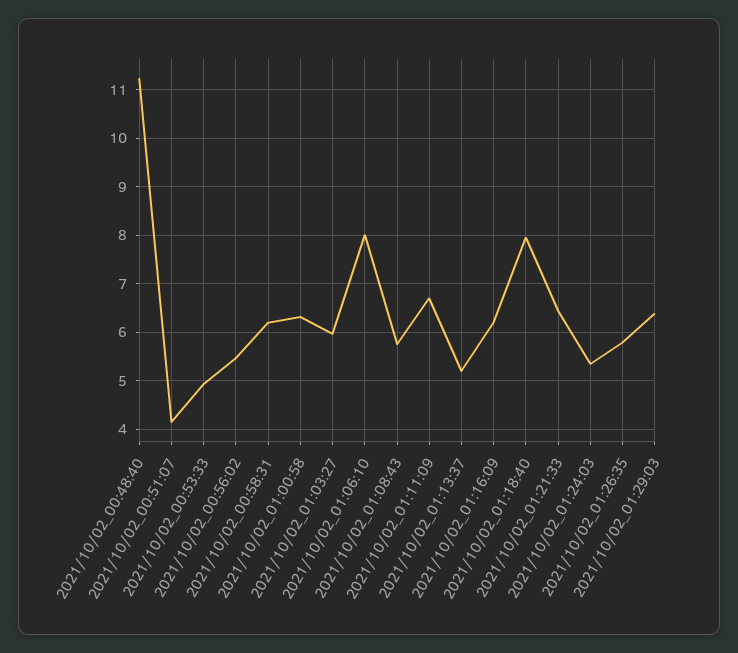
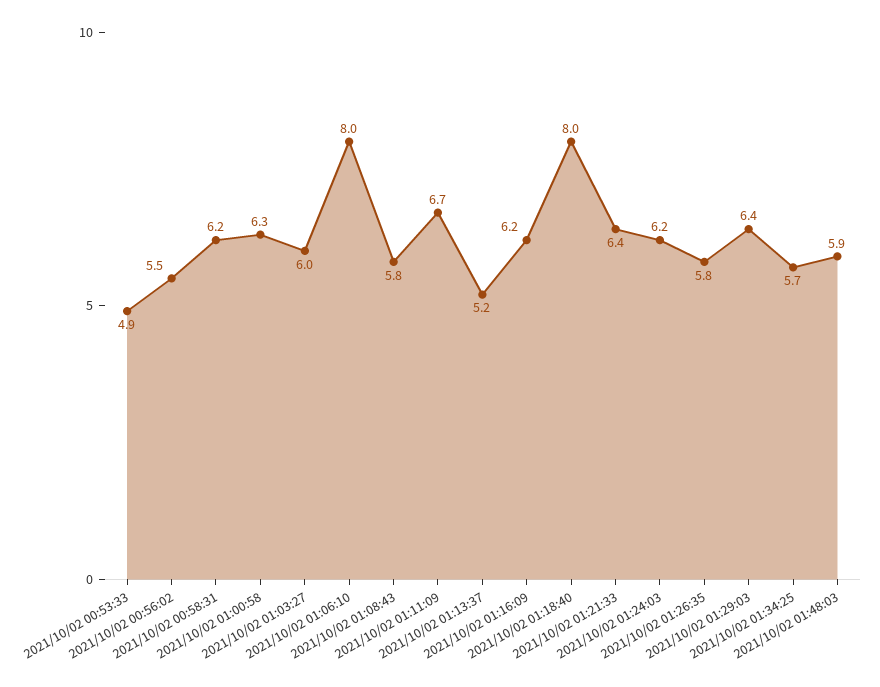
2021/10/02_00:48:40: 11.2 -> none
2021/10/02_00:51:07: 4.2 -> none
2021/10/02_01:24:03: 5.4 -> 6.2
2021/10/02 01:34:25: none -> 5.7
2021/10/02 01:48:03: none -> 5.9

